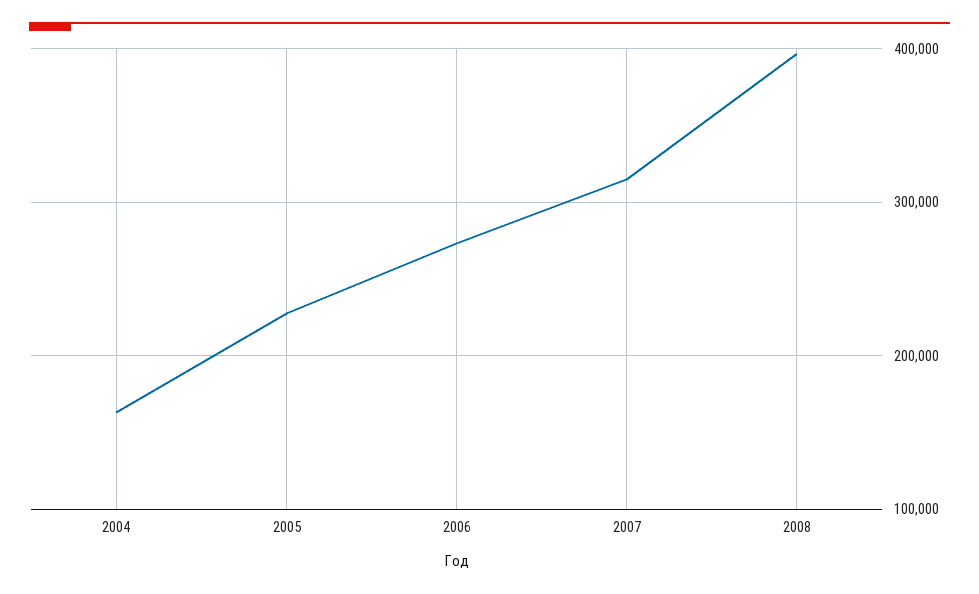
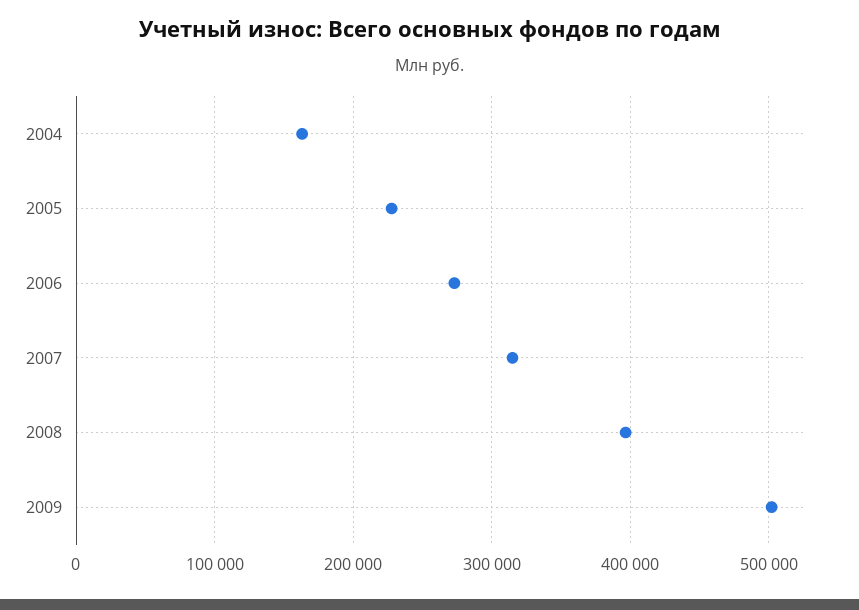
2009: none -> 500000

